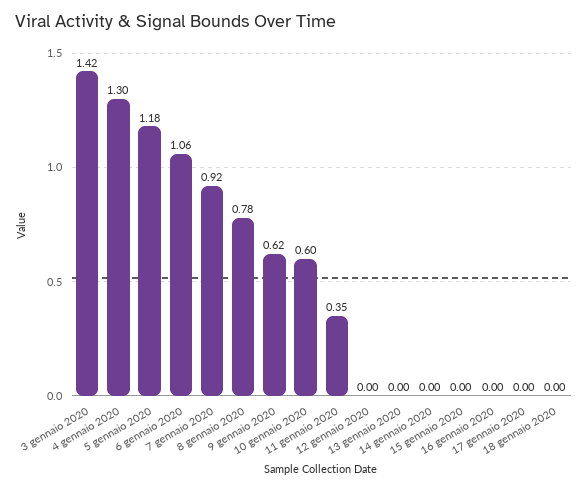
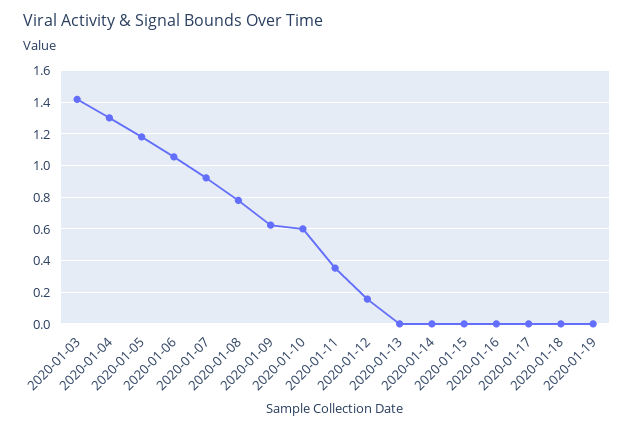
12 gennaio 2020: 0 -> 0.15
2020-01-19: none -> 0

